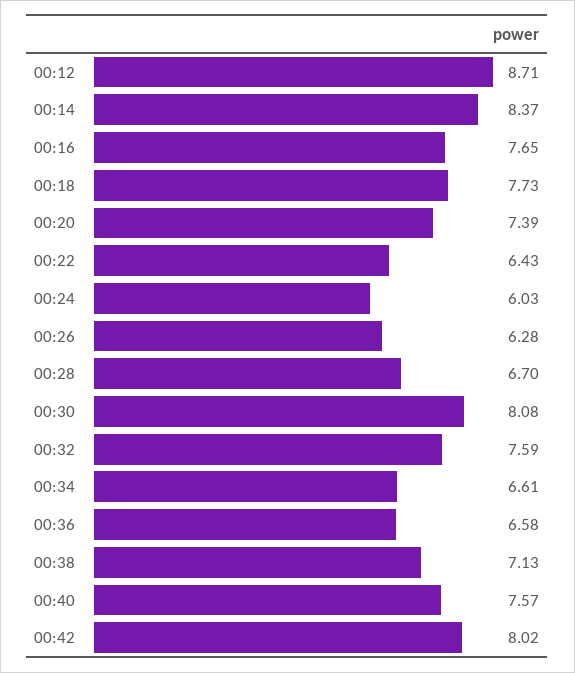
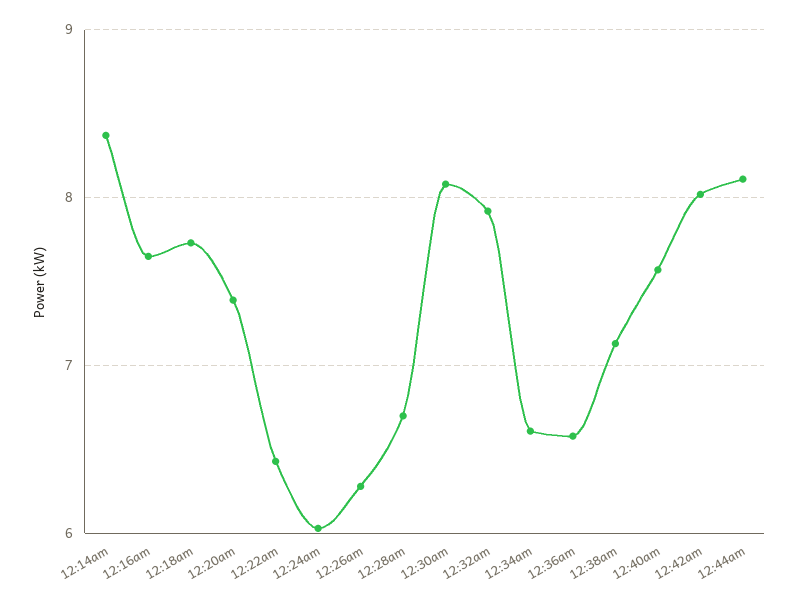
00:12: 8.71 -> none
00:32: 7.59 -> 7.9
12:44am: none -> 8.1

